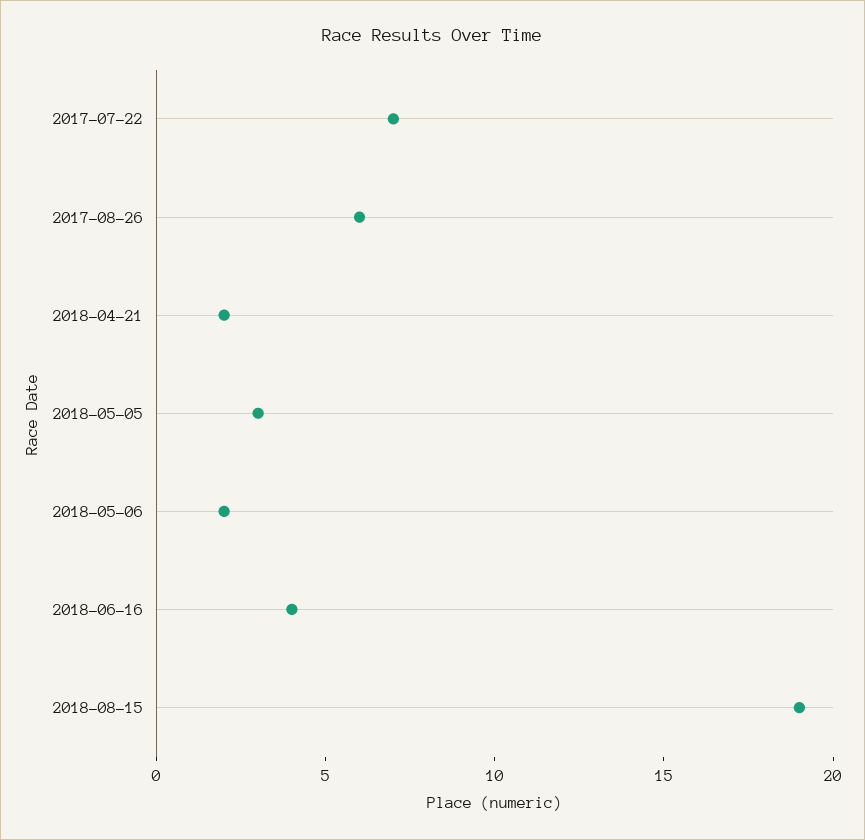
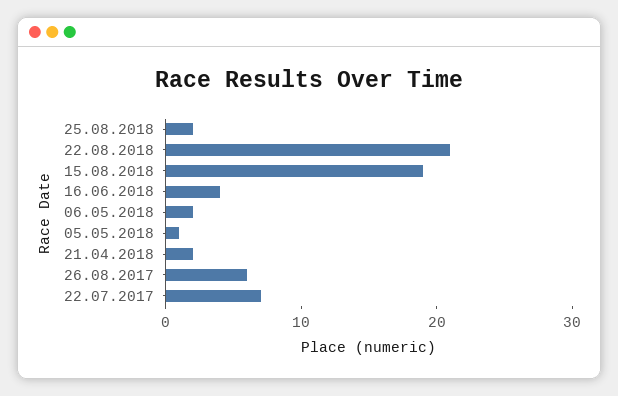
2018-05-05: 3 -> 1
25.08.2018: none -> 2
22.08.2018: none -> 21

